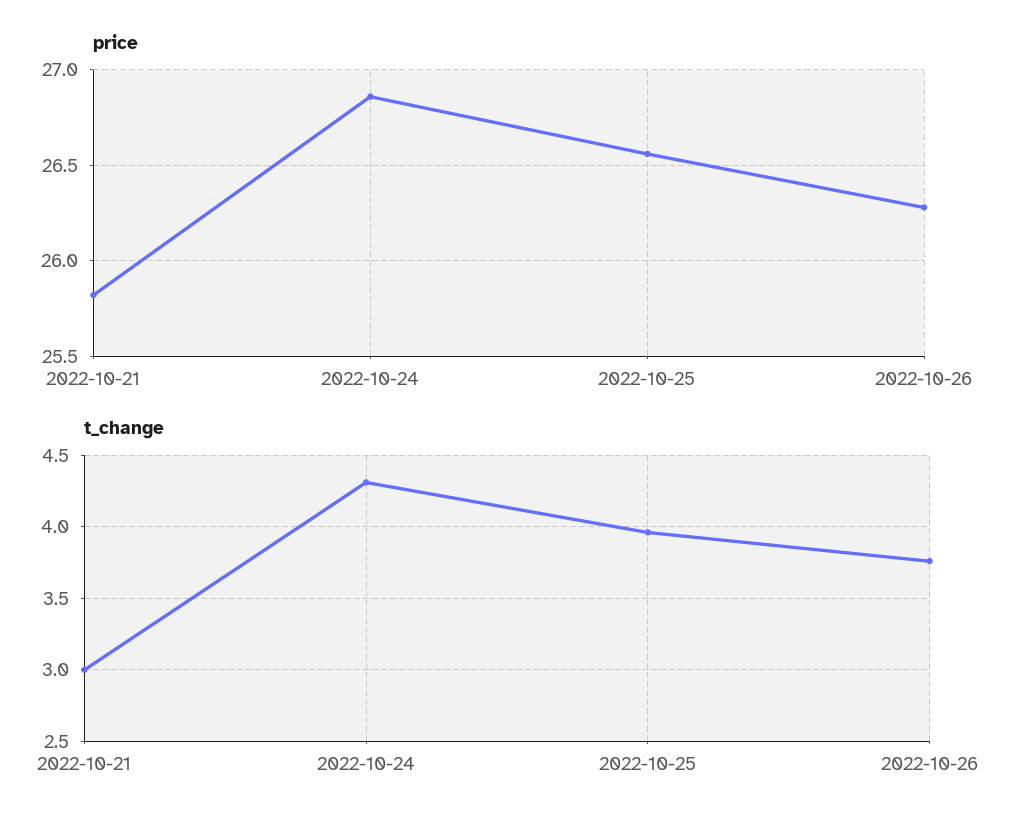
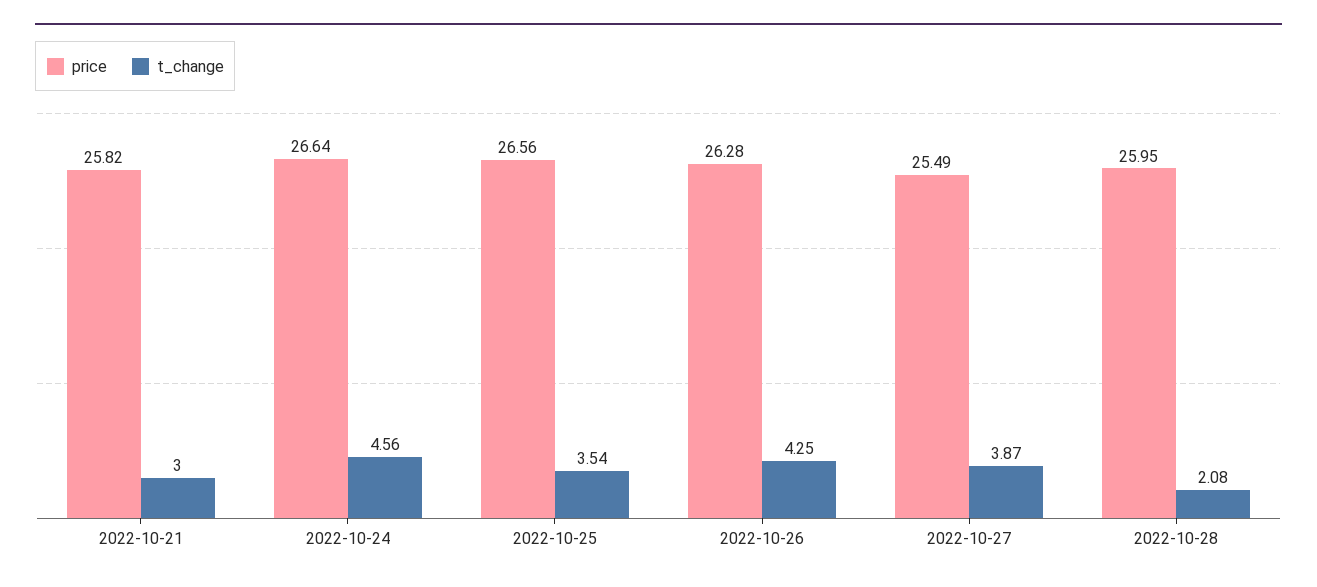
price, 2022-10-24: 26.85 -> 26.64
t_change, 2022-10-24: 4.3 -> 4.56
t_change, 2022-10-25: 3.95 -> 3.54
t_change, 2022-10-26: 3.75 -> 4.25
price, 2022-10-27: none -> 25.49
t_change, 2022-10-27: none -> 3.87
price, 2022-10-28: none -> 25.95
t_change, 2022-10-28: none -> 2.08

